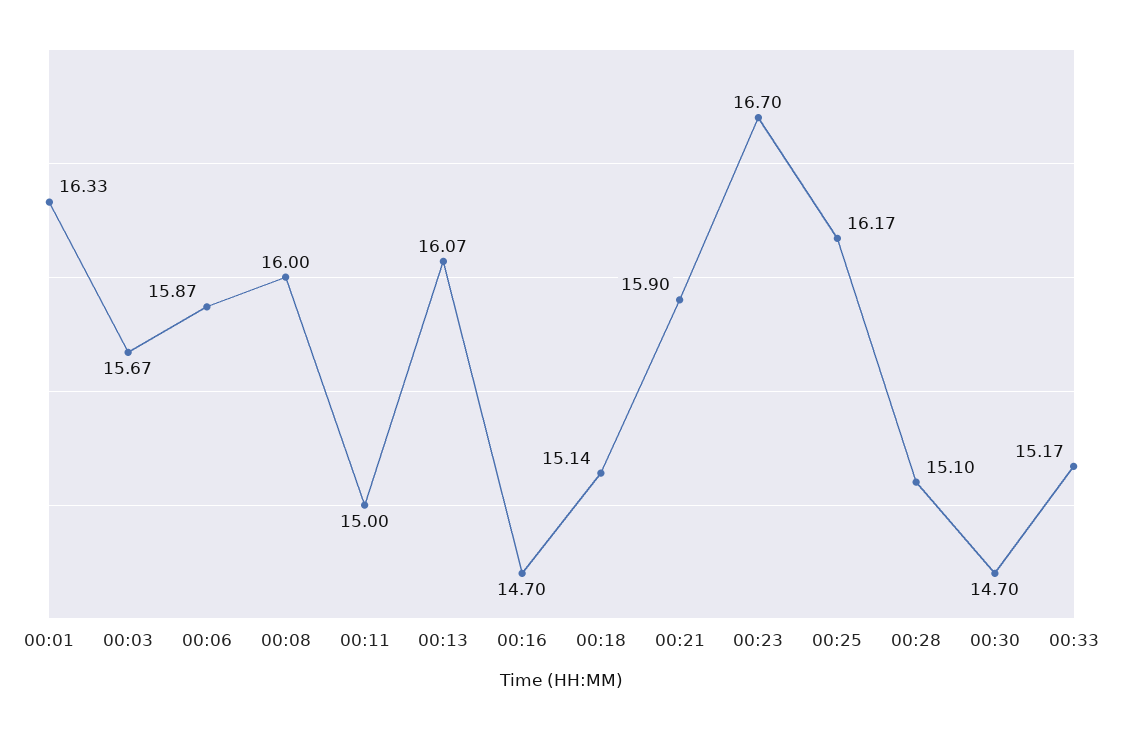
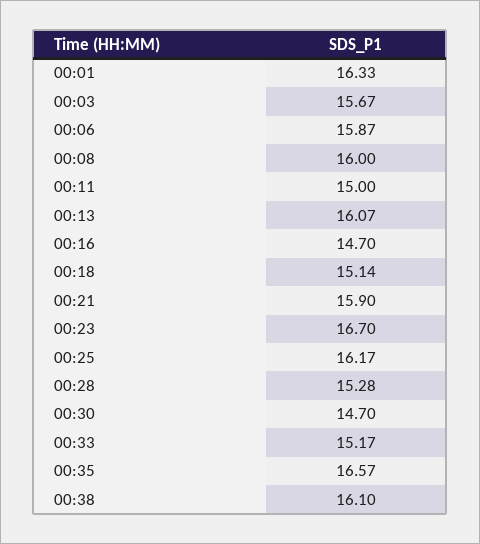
00:28: 15.1 -> 15.28
00:35: none -> 16.57
00:38: none -> 16.1

